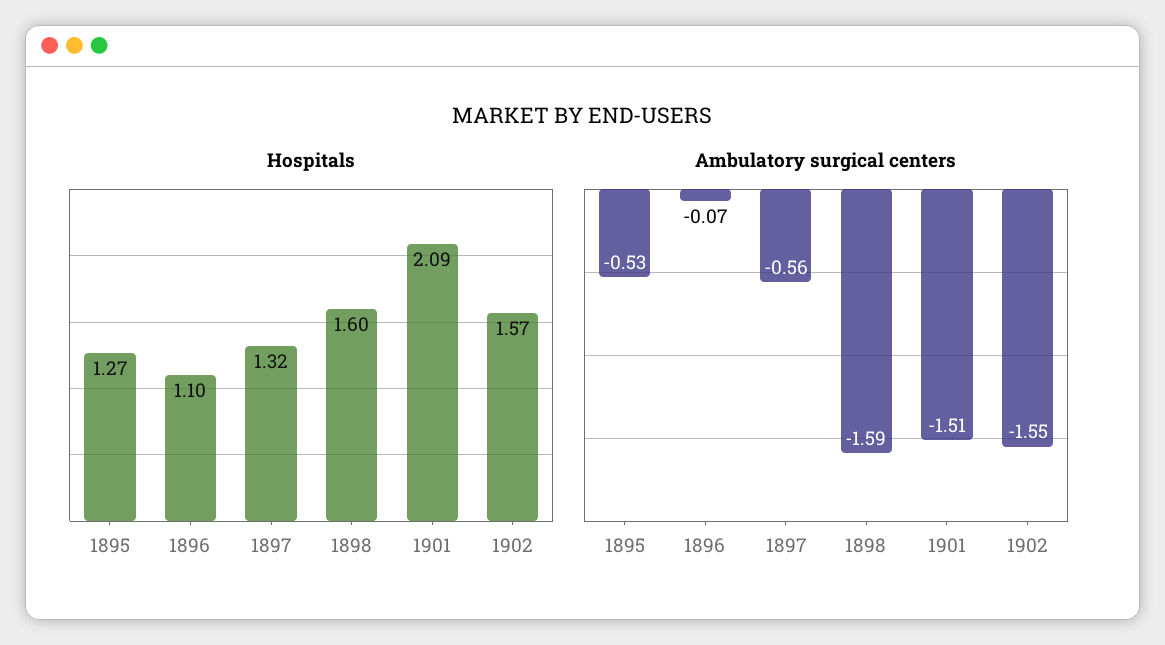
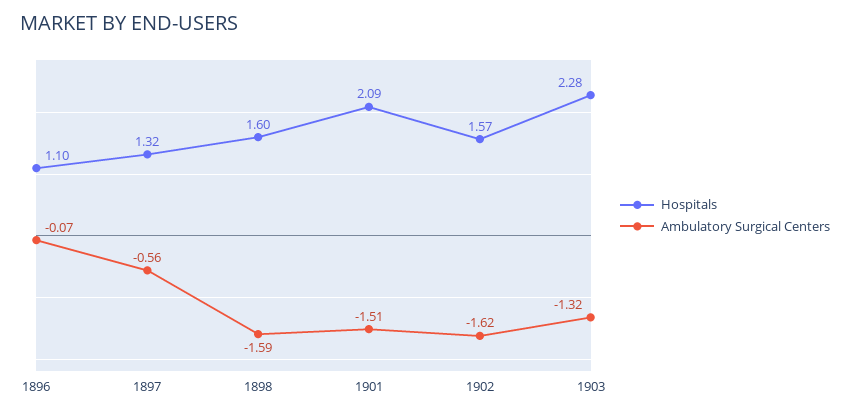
Hospitals, 1895: 1.27 -> none
Ambulatory surgical centers, 1895: -0.53 -> none
Ambulatory surgical centers, 1902: -1.55 -> -1.62
Hospitals, 1903: none -> 2.28
Ambulatory surgical centers, 1903: none -> -1.32

